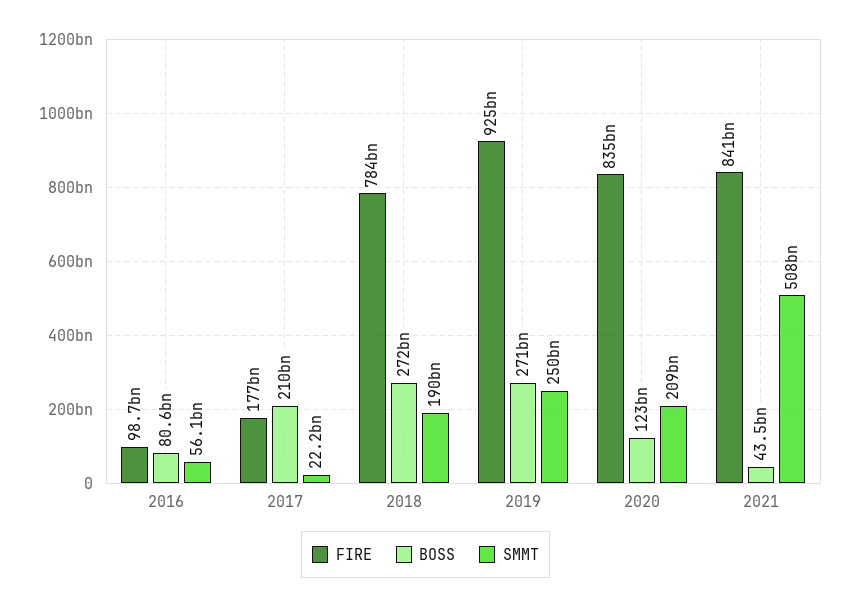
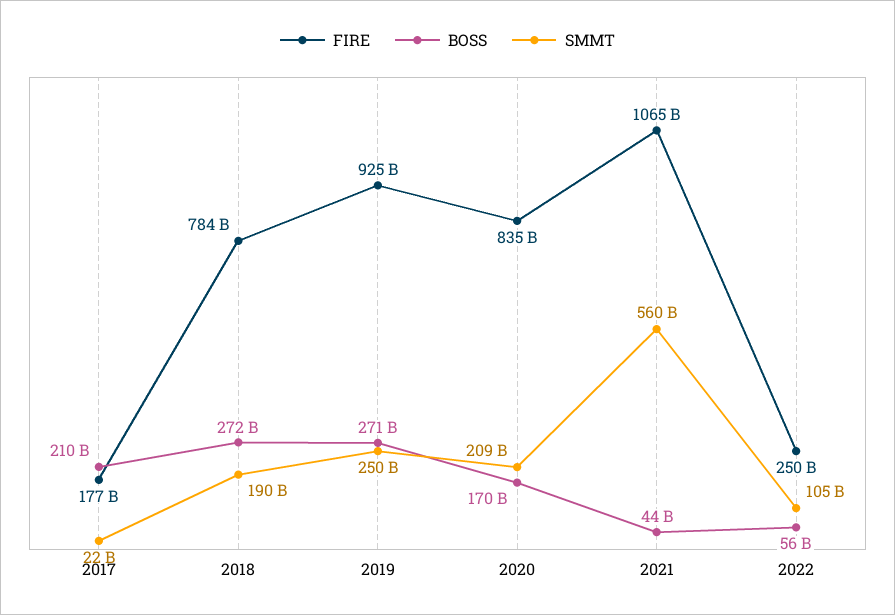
FIRE, 2016: 98700000000 -> none
BOSS, 2016: 80600000000 -> none
SMMT, 2016: 56100000000 -> none
BOSS, 2020: 123000000000 -> 170000000000
FIRE, 2021: 841000000000 -> 1065000000000
SMMT, 2021: 508000000000 -> 560000000000
FIRE, 2022: none -> 250000000000
BOSS, 2022: none -> 56000000000
SMMT, 2022: none -> 105000000000

